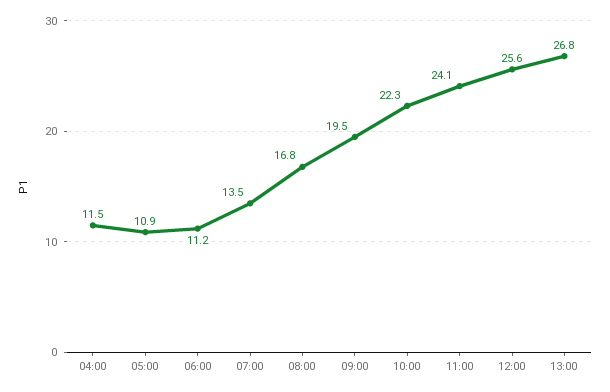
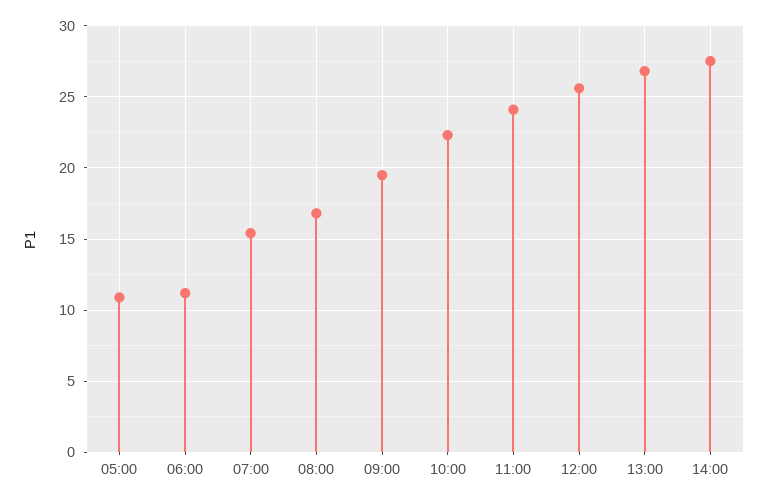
04:00: 11.5 -> none
07:00: 13.5 -> 15.5
14:00: none -> 27.5

